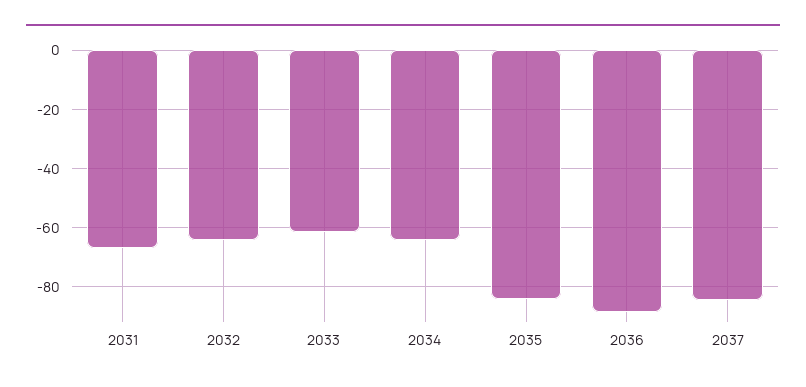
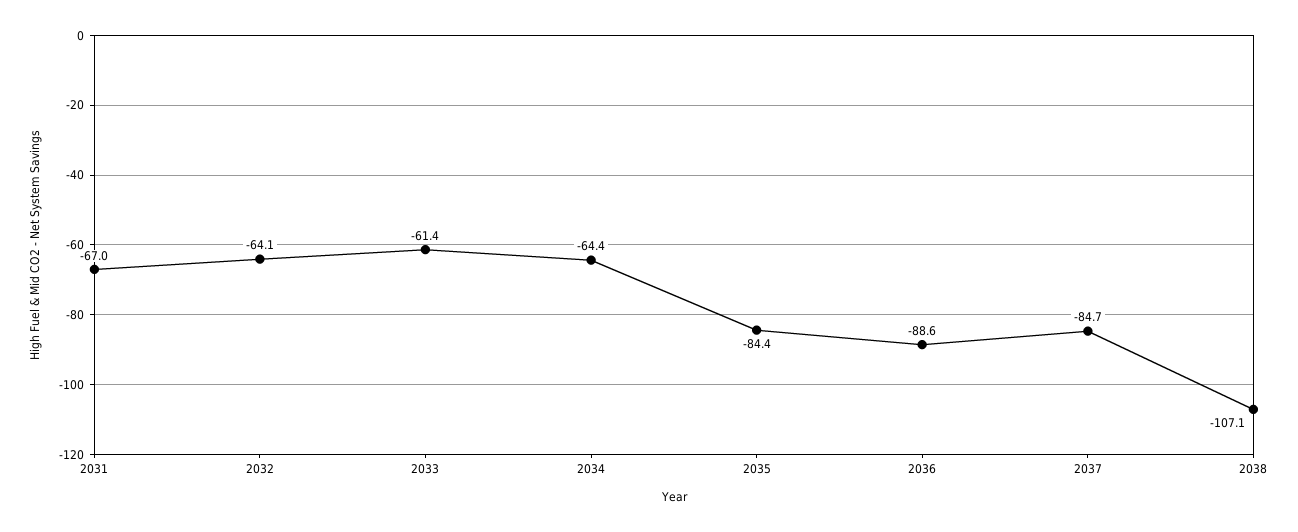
2038: none -> -107.1

